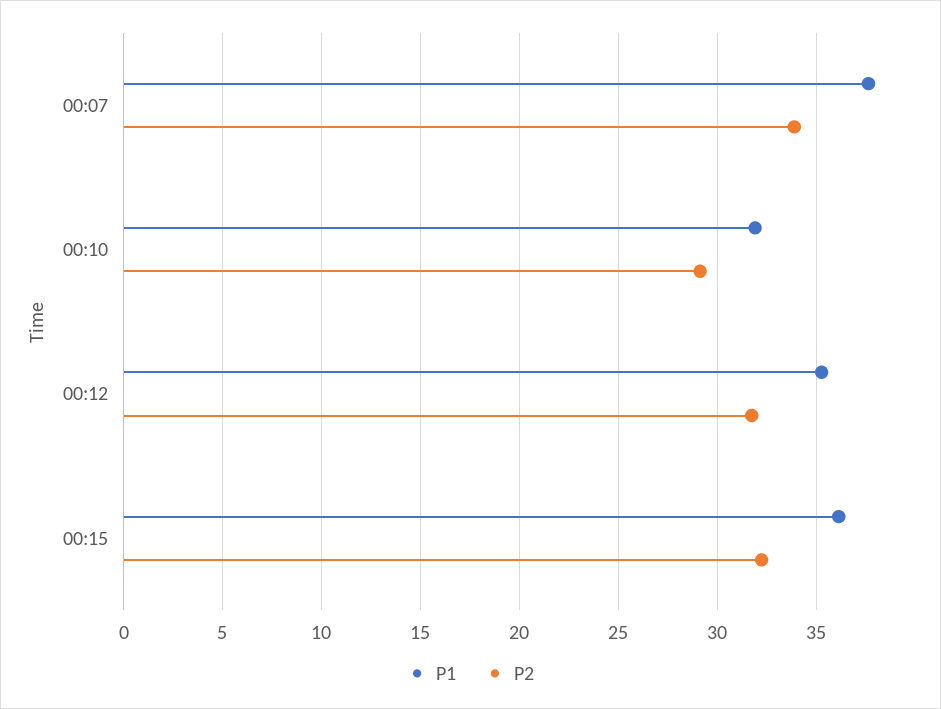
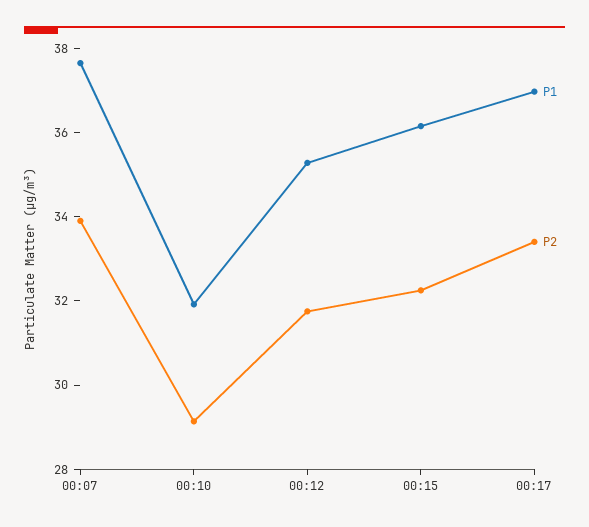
P1, 00:17: none -> 37
P2, 00:17: none -> 33.5

